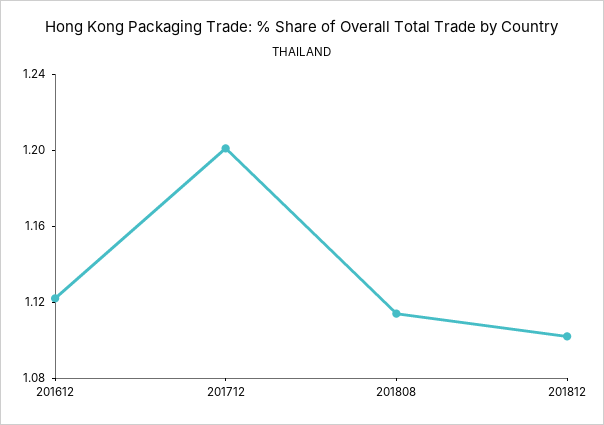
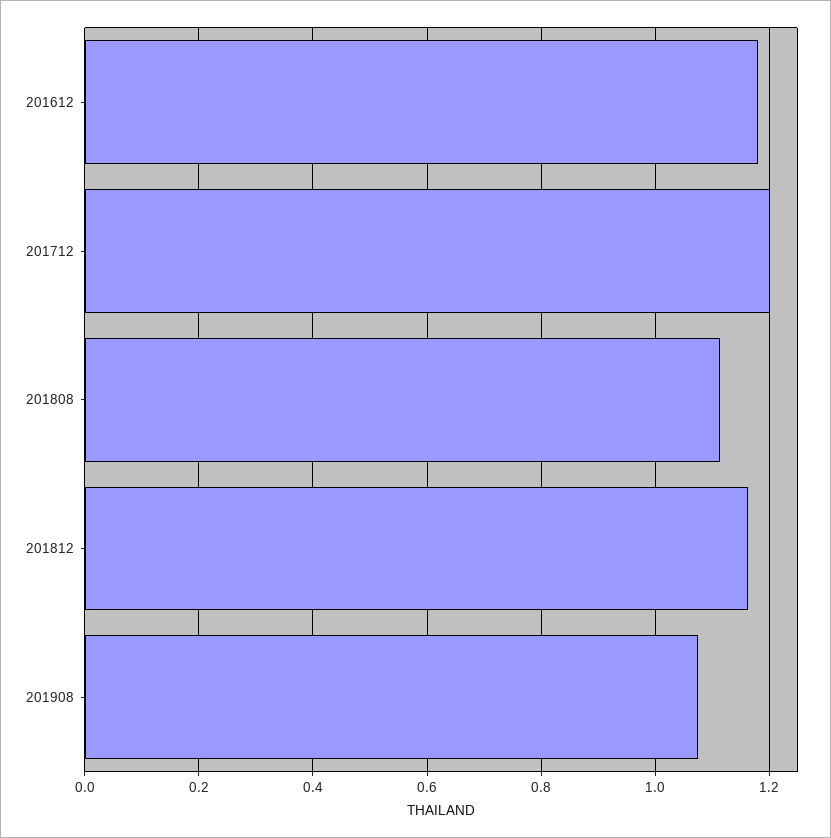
201612: 1.12 -> 1.18
201812: 1.1 -> 1.16
201908: none -> 1.08

